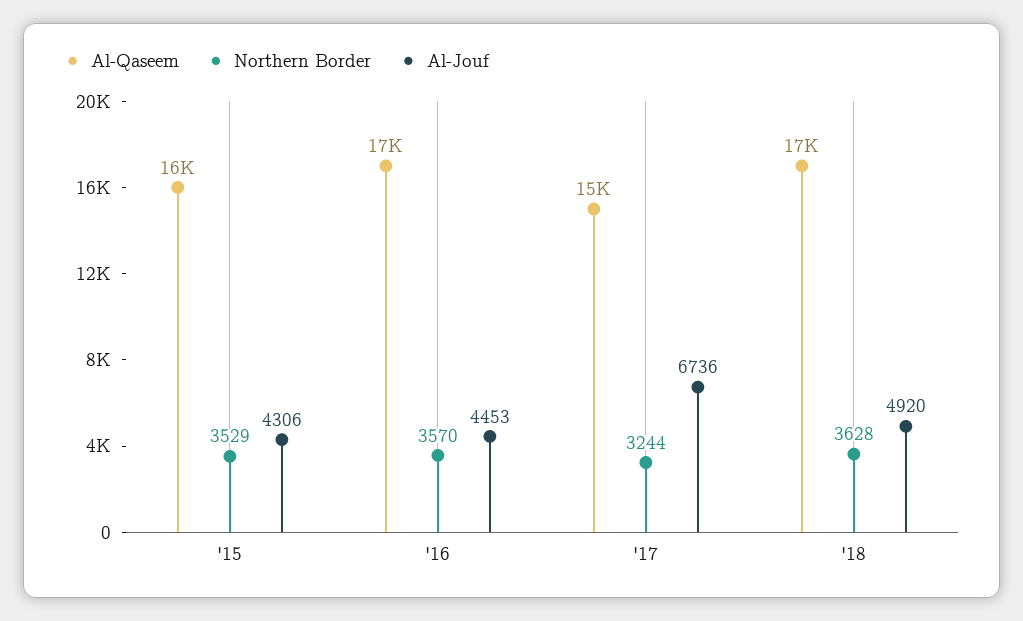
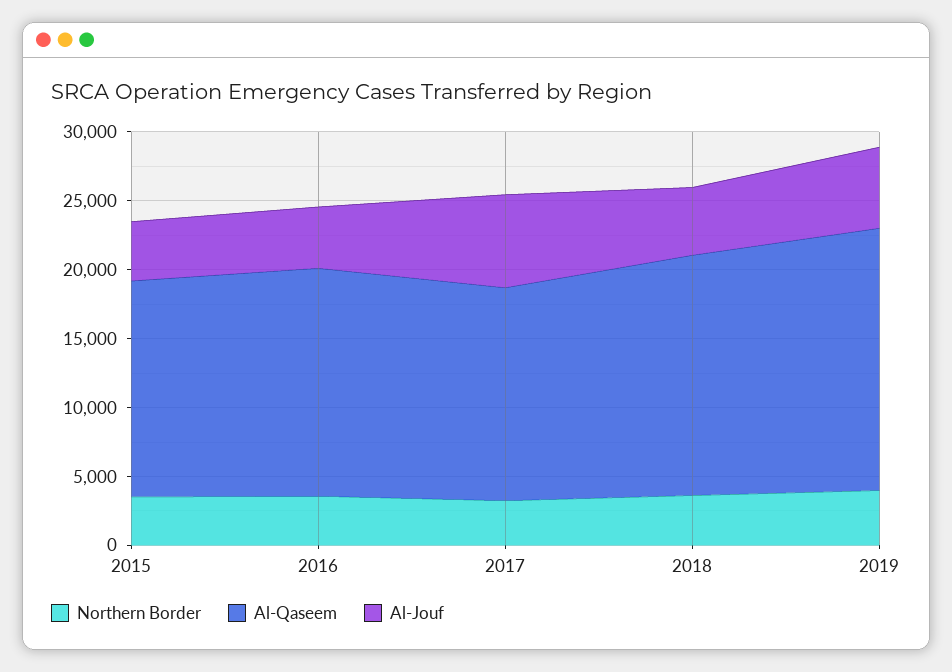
Northern Border, 2019: none -> 4000
Al-Qaseem, 2019: none -> 19000
Al-Jouf, 2019: none -> 6000

